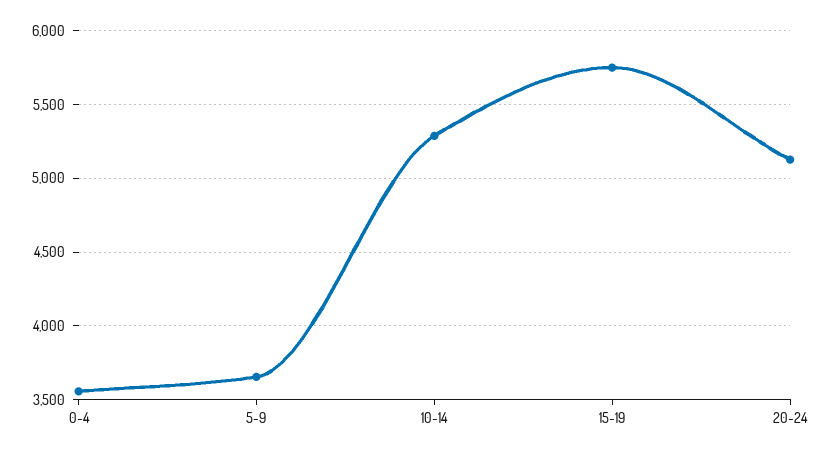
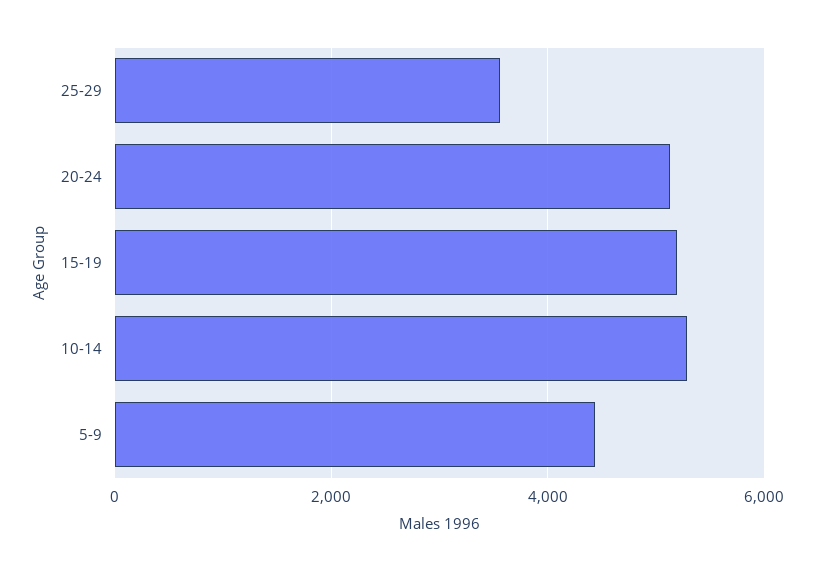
0-4: 3550 -> none
5-9: 3650 -> 4400
15-19: 5750 -> 5200
25-29: none -> 3600

